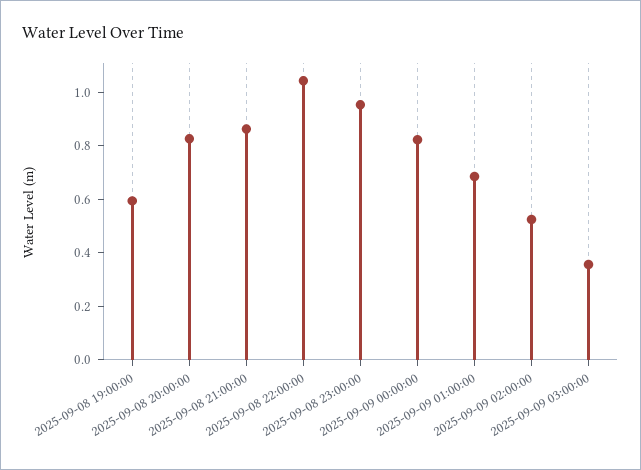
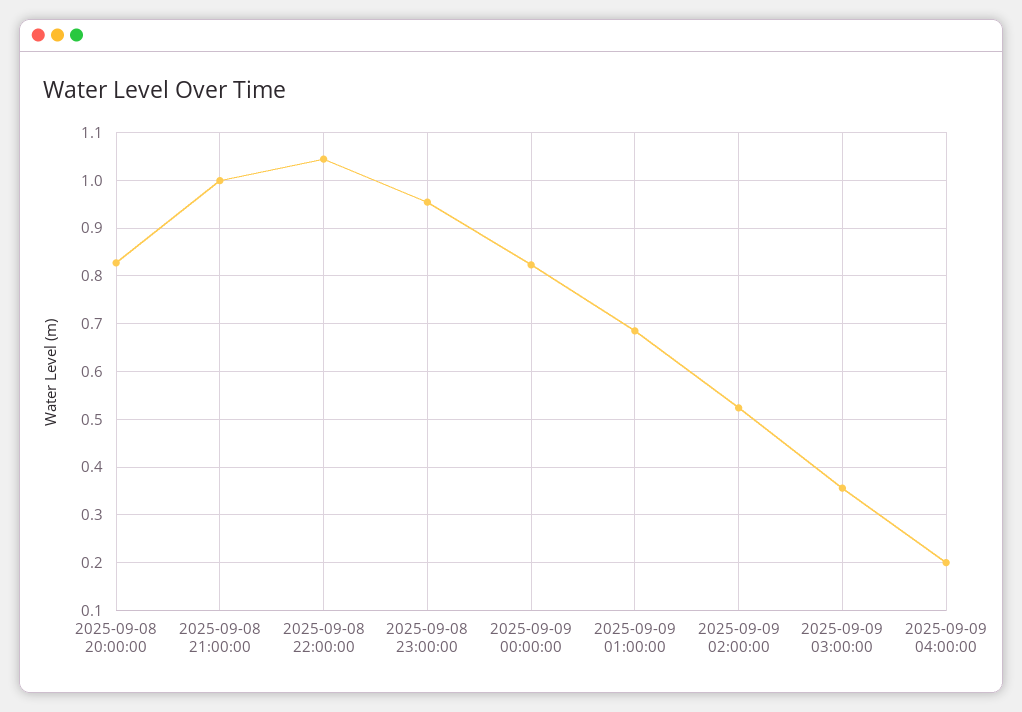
2025-09-08 19:00:00: 0.6 -> none
2025-09-08 21:00:00: 0.85 -> 1
2025-09-09 04:00:00: none -> 0.2

